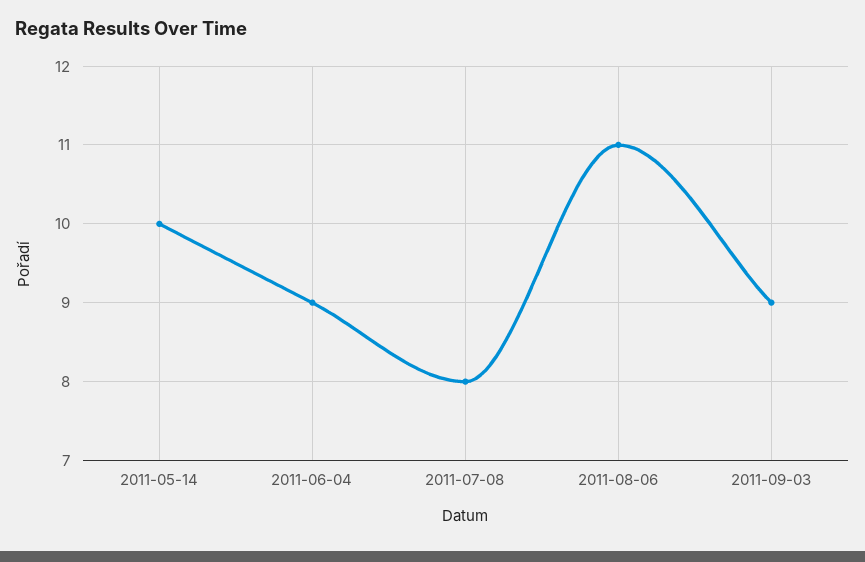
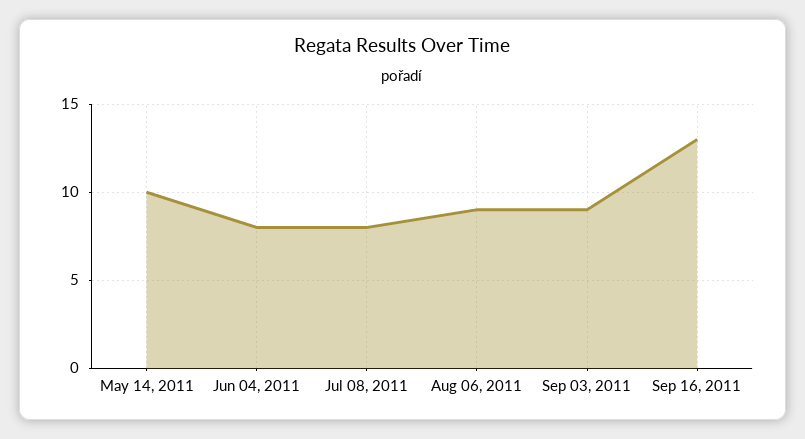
2011-06-04: 9 -> 8
2011-08-06: 11 -> 9
Sep 16, 2011: none -> 13

